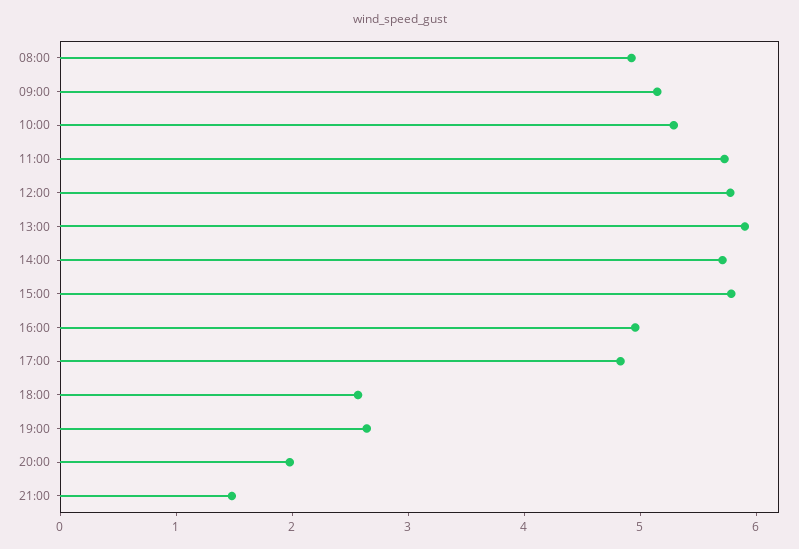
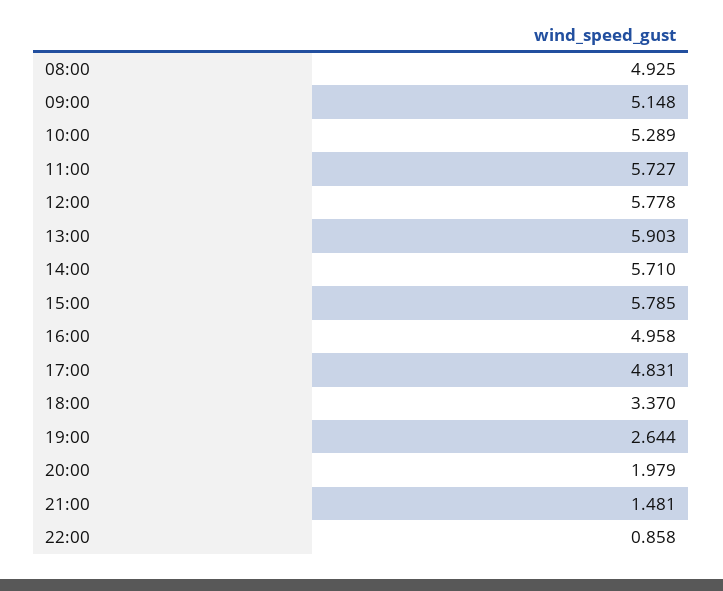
18:00: 2.6 -> 3.37
22:00: none -> 0.858

